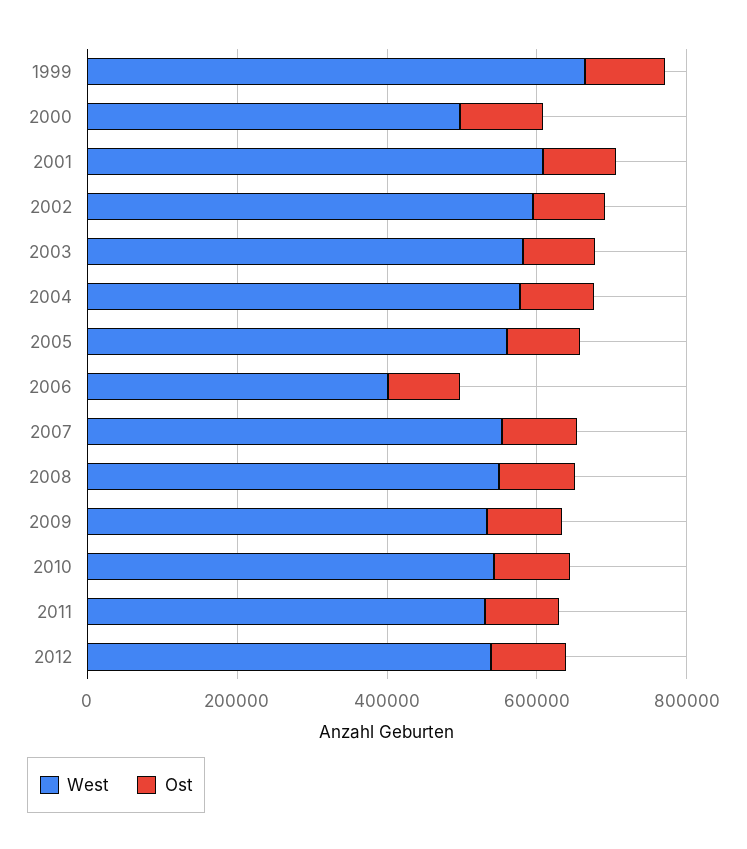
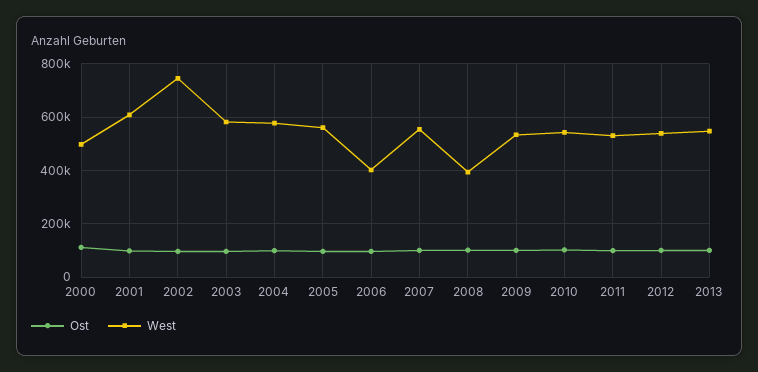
West, 1999: 650000 -> none
Ost, 1999: 100000 -> none
West, 2002: 600000 -> 750000
West, 2008: 550000 -> 400000
Ost, 2013: none -> 100000
West, 2013: none -> 550000

